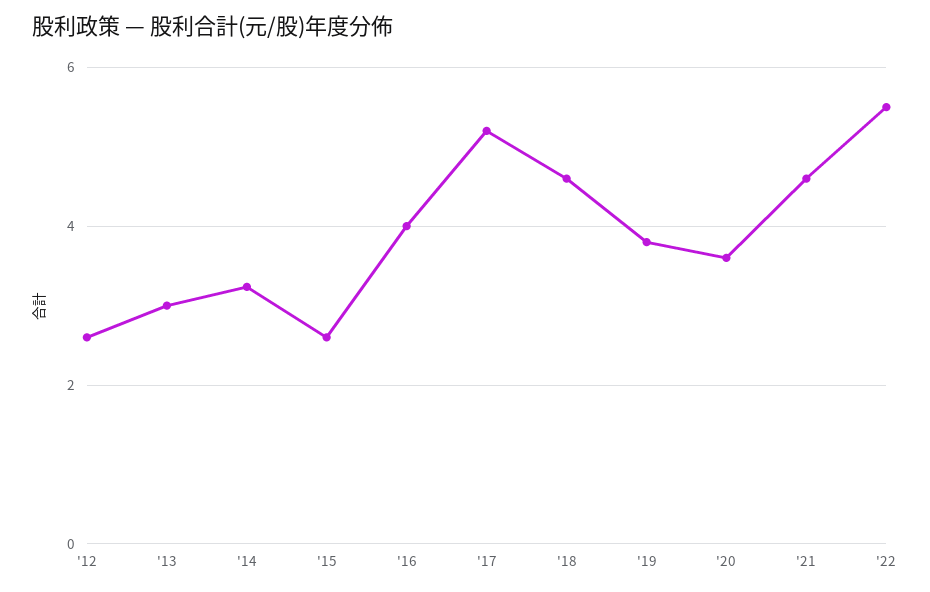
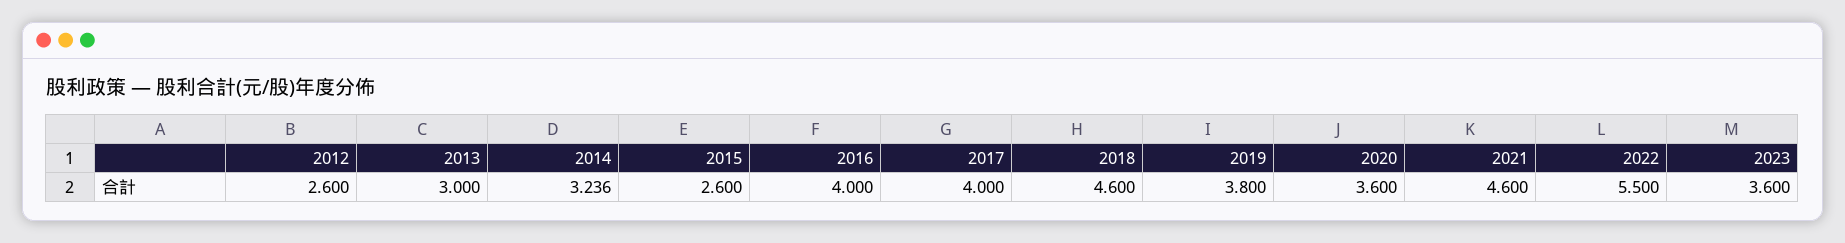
'17: 5.2 -> 4
2023: none -> 3.6

